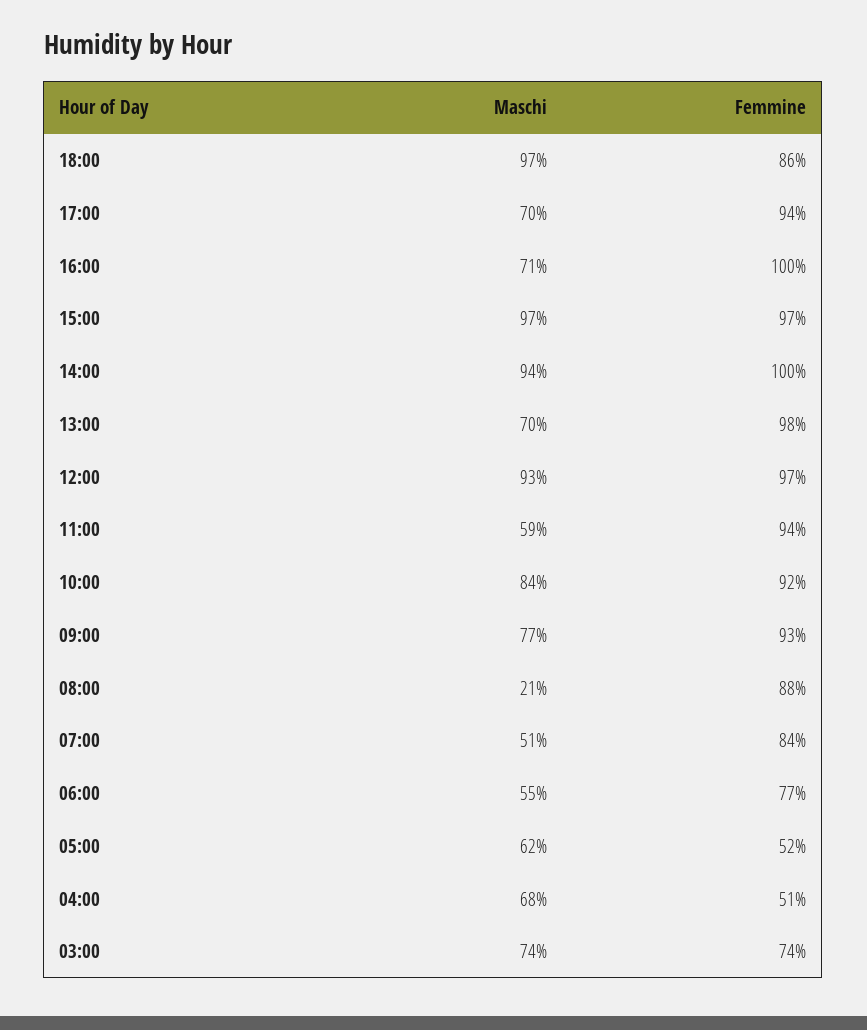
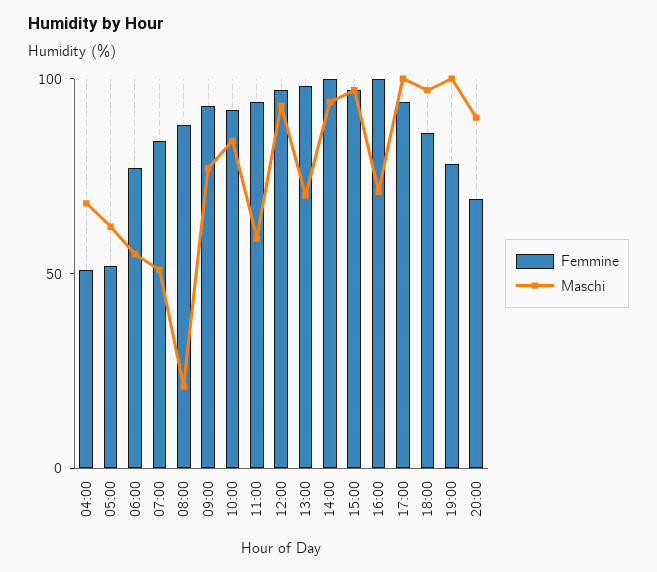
Maschi, 17:00: 70 -> 100
Maschi, 03:00: 74 -> none
Femmine, 03:00: 74 -> none
Femmine, 19:00: none -> 80
Maschi, 19:00: none -> 100
Femmine, 20:00: none -> 70
Maschi, 20:00: none -> 90

